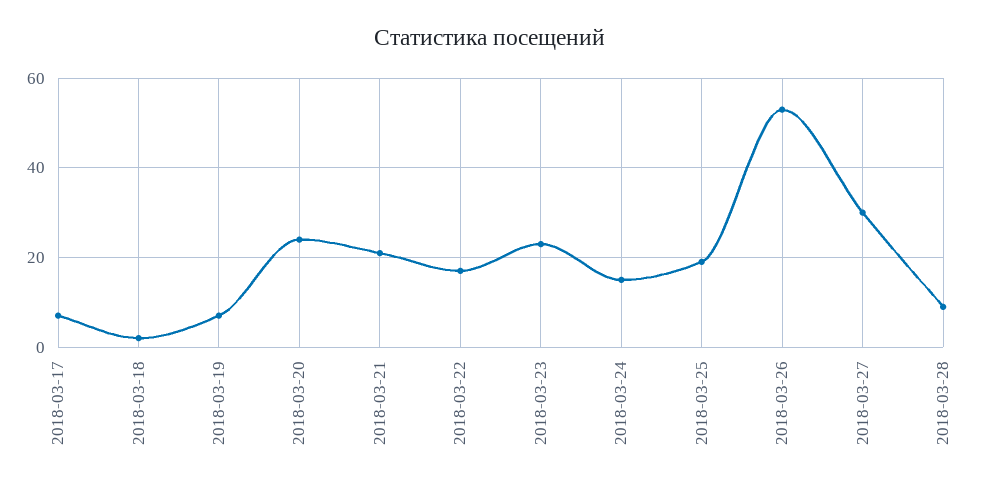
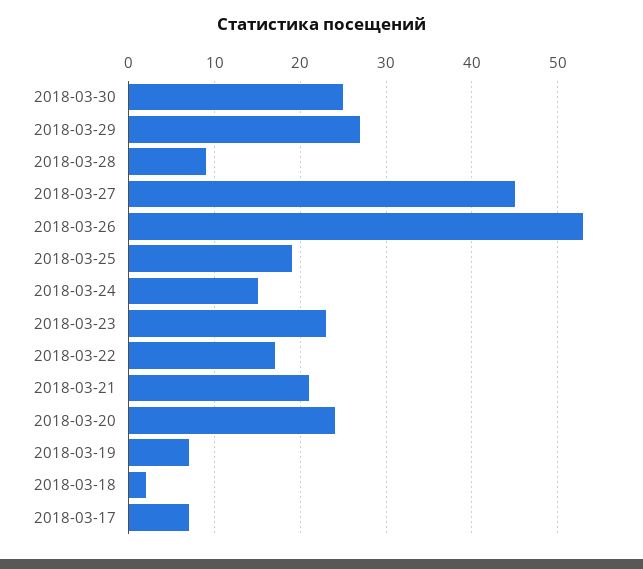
2018-03-27: 30 -> 45
2018-03-30: none -> 25
2018-03-29: none -> 27

